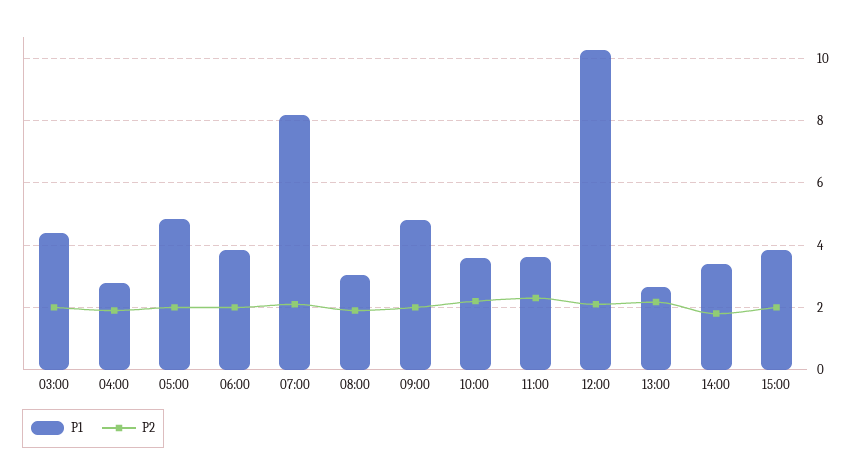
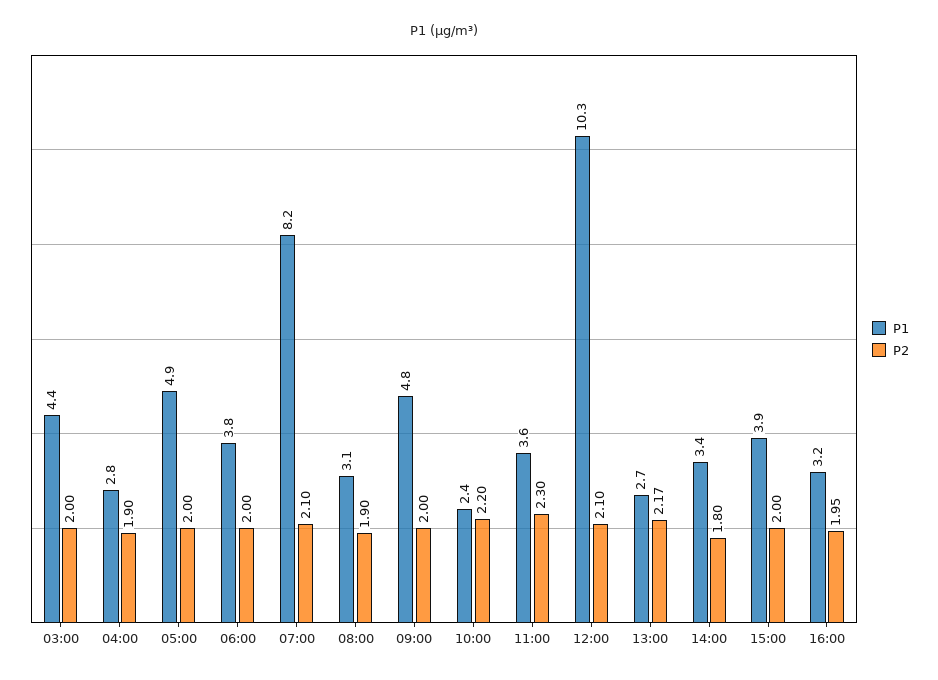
P1, 10:00: 3.6 -> 2.4
P1, 16:00: none -> 3.2
P2, 16:00: none -> 1.95

